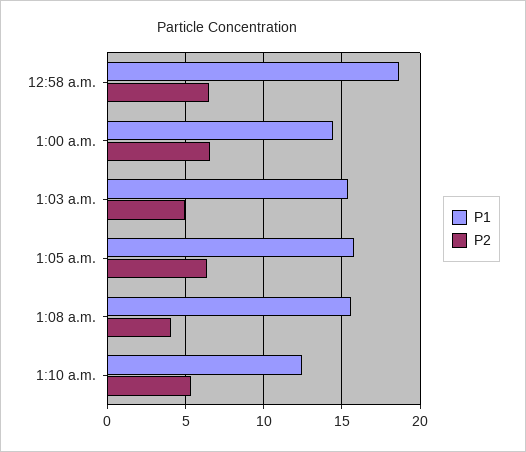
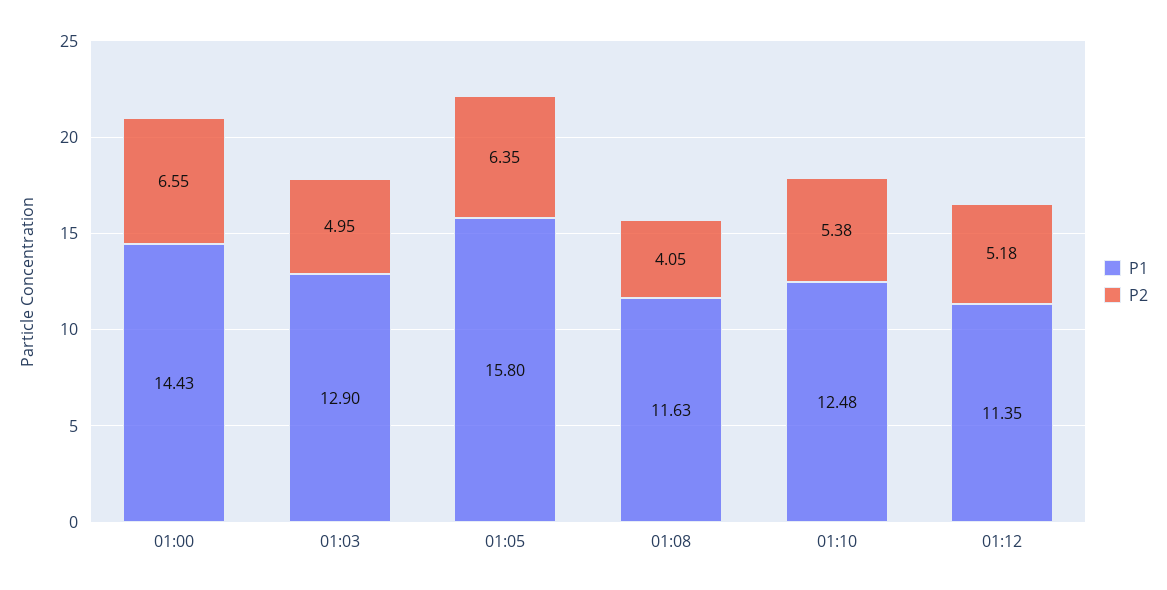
P1, 12:58 a.m.: 18.5 -> none
P2, 12:58 a.m.: 6.5 -> none
P1, 1:03 a.m.: 15.5 -> 12.9
P1, 1:08 a.m.: 15.5 -> 11.63
P1, 01:12: none -> 11.35
P2, 01:12: none -> 5.18

